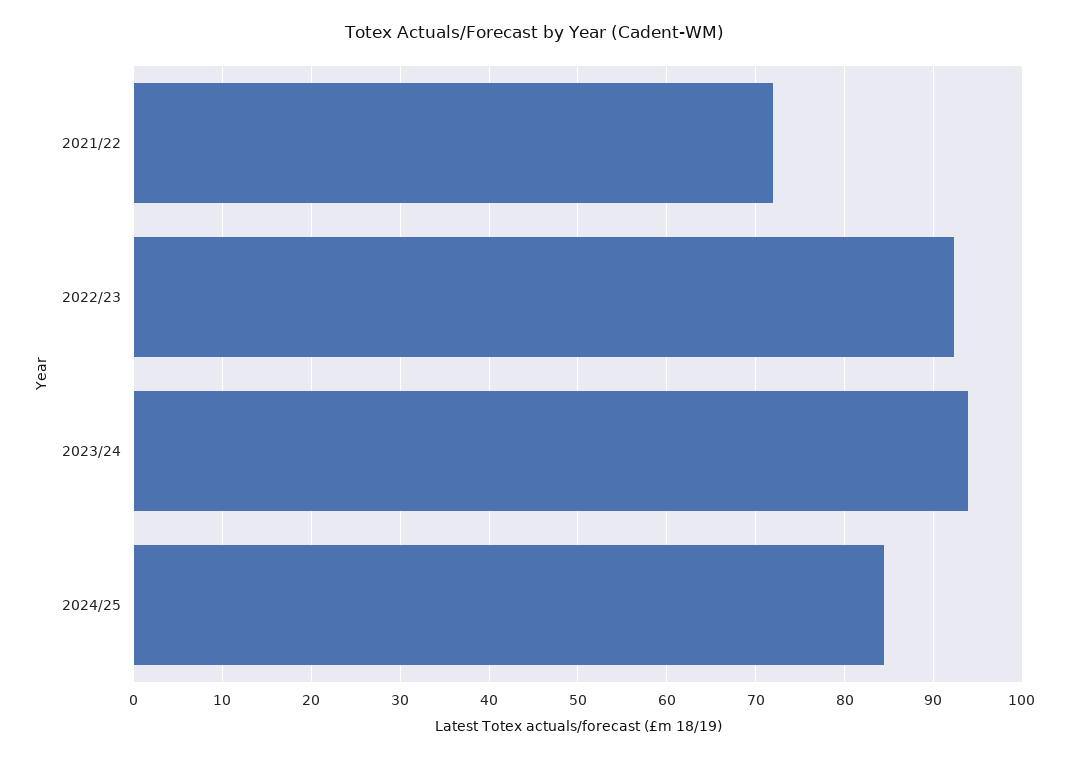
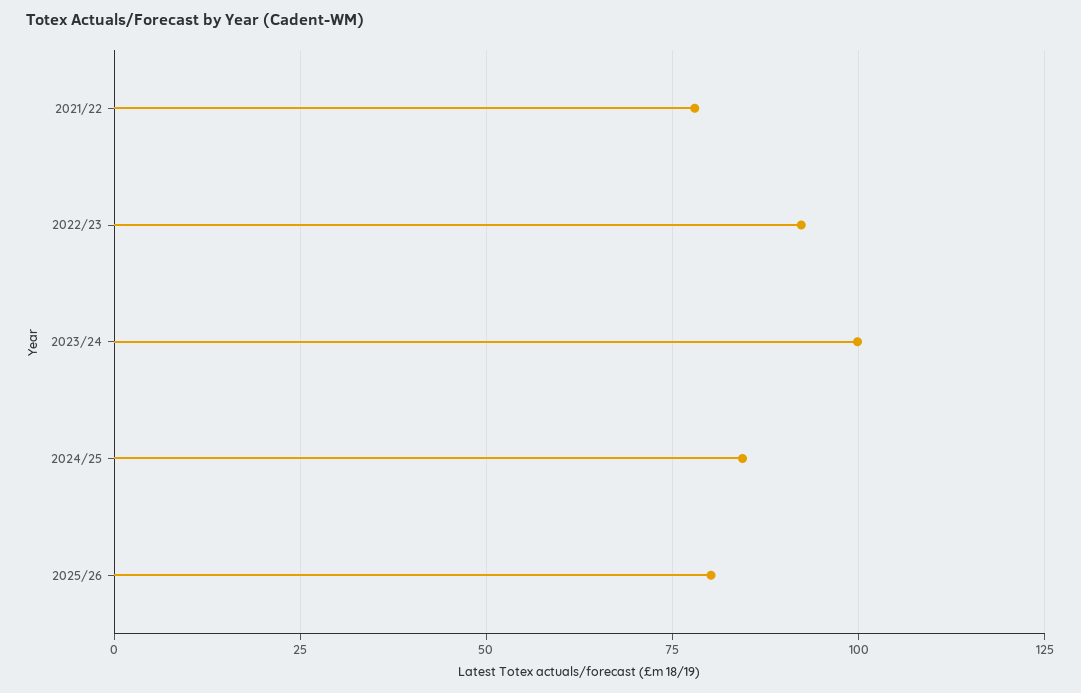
2021/22: 72 -> 77.5
2023/24: 94 -> 100
2025/26: none -> 80

